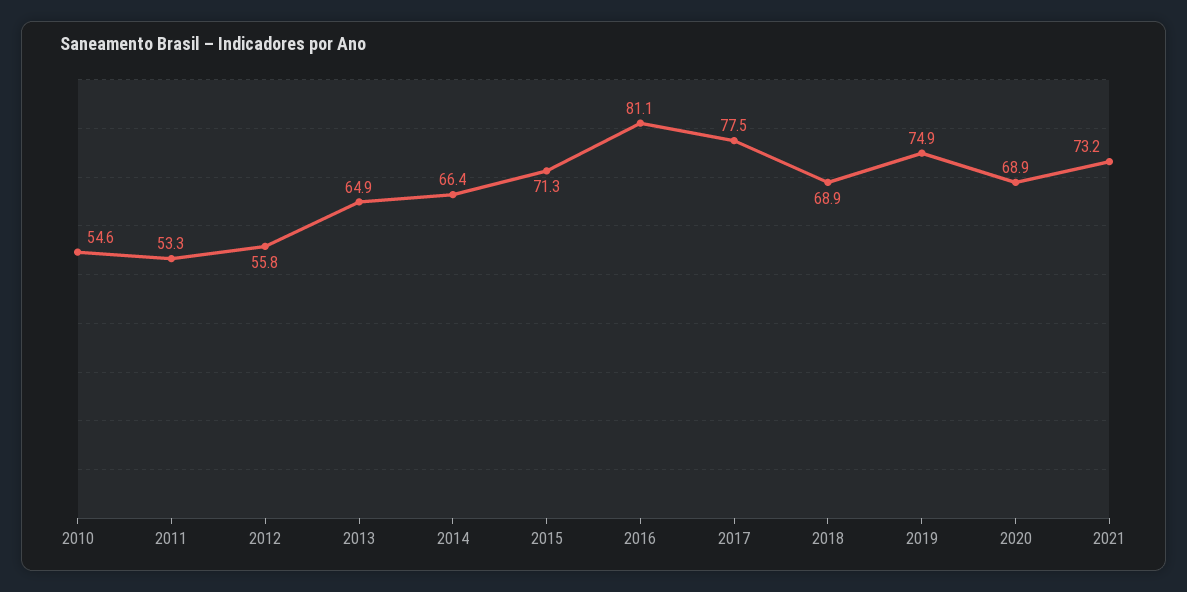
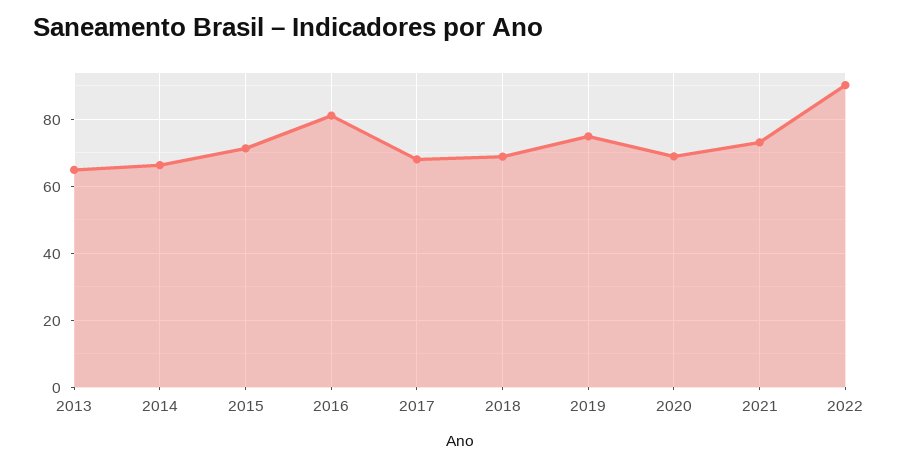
2010: 54.6 -> none
2011: 53.3 -> none
2012: 55.8 -> none
2017: 77.5 -> 68
2022: none -> 90

